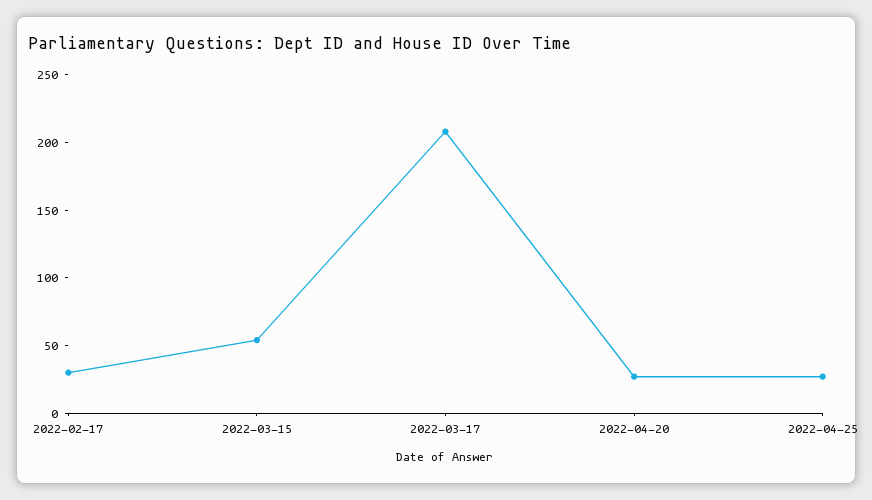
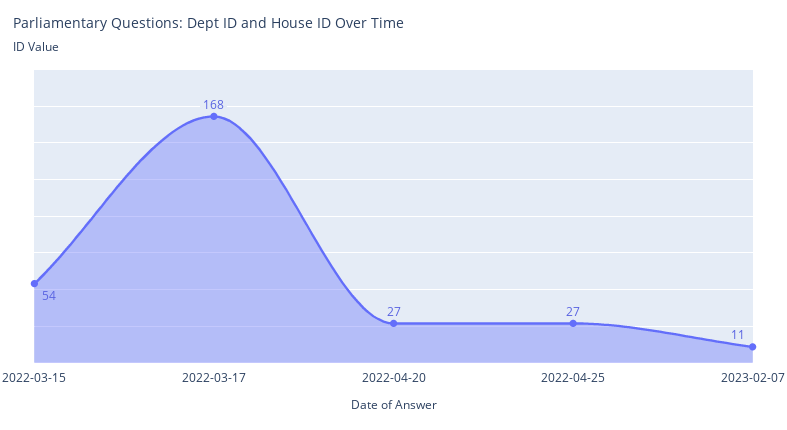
2022-02-17: 30 -> none
2022-03-17: 210 -> 168
2023-02-07: none -> 11

